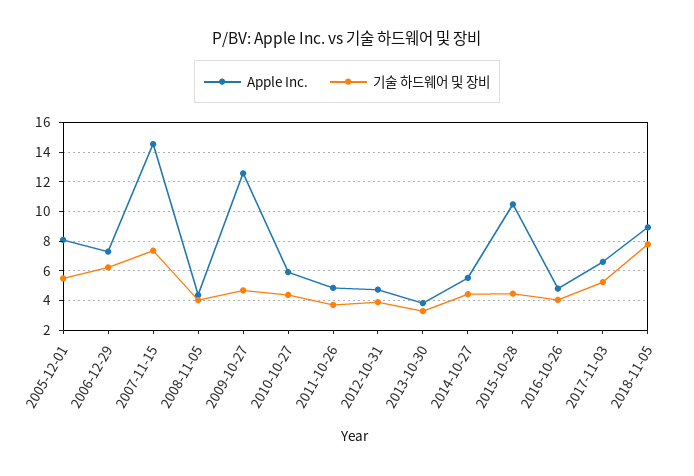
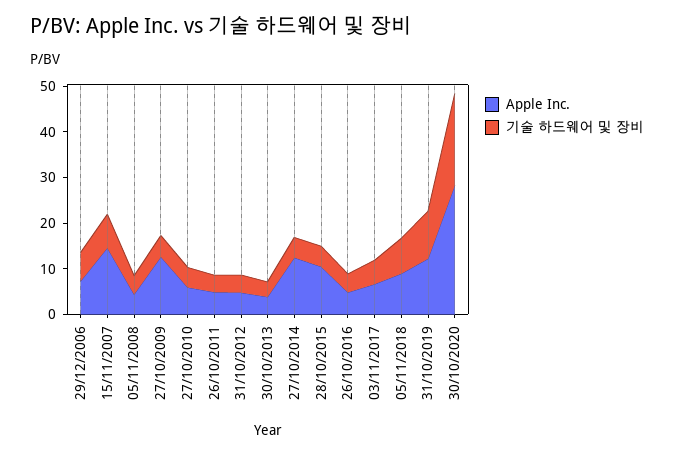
Apple Inc., 2005-12-01: 8 -> none
기술 하드웨어 및 장비, 2005-12-01: 5.5 -> none
Apple Inc., 2014-10-27: 5.5 -> 12
Apple Inc., 31/10/2019: none -> 12
기술 하드웨어 및 장비, 31/10/2019: none -> 10
Apple Inc., 30/10/2020: none -> 28
기술 하드웨어 및 장비, 30/10/2020: none -> 20

